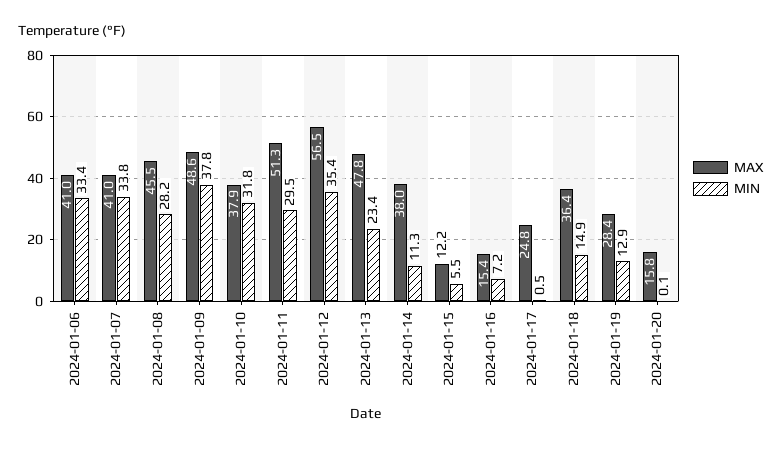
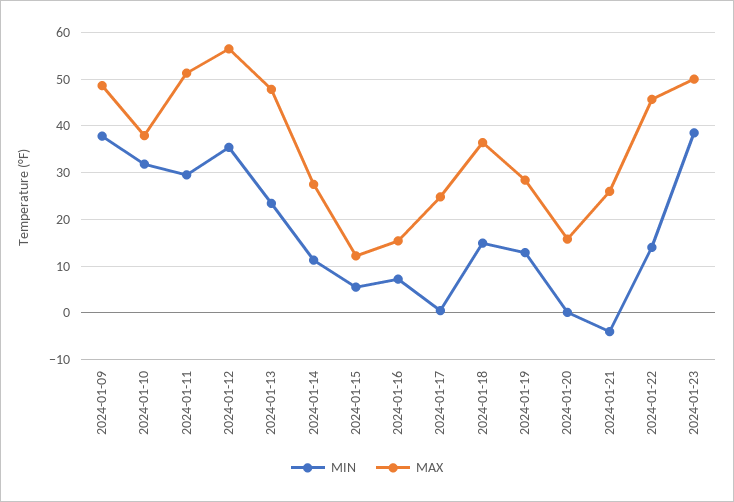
MAX, 2024-01-06: 41 -> none
MIN, 2024-01-06: 33.4 -> none
MAX, 2024-01-07: 41 -> none
MIN, 2024-01-07: 33.8 -> none
MAX, 2024-01-08: 45.5 -> none
MIN, 2024-01-08: 28.2 -> none
MAX, 2024-01-14: 38 -> 28
MIN, 2024-01-21: none -> -4
MAX, 2024-01-21: none -> 26
MIN, 2024-01-22: none -> 14
MAX, 2024-01-22: none -> 46
MIN, 2024-01-23: none -> 38
MAX, 2024-01-23: none -> 50

